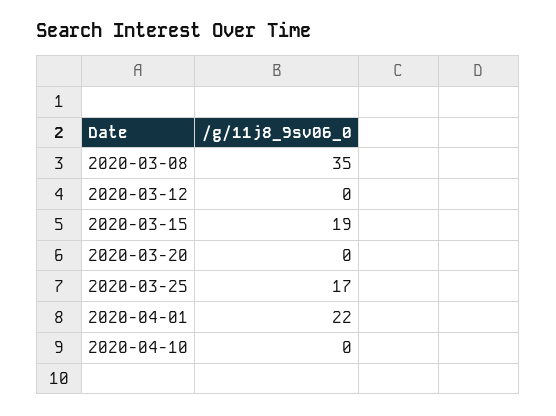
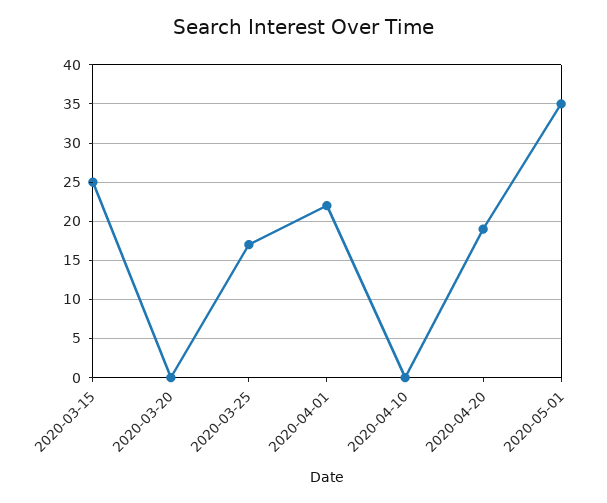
2020-03-08: 35 -> none
2020-03-12: 0 -> none
2020-03-15: 19 -> 25
2020-04-20: none -> 19
2020-05-01: none -> 35

